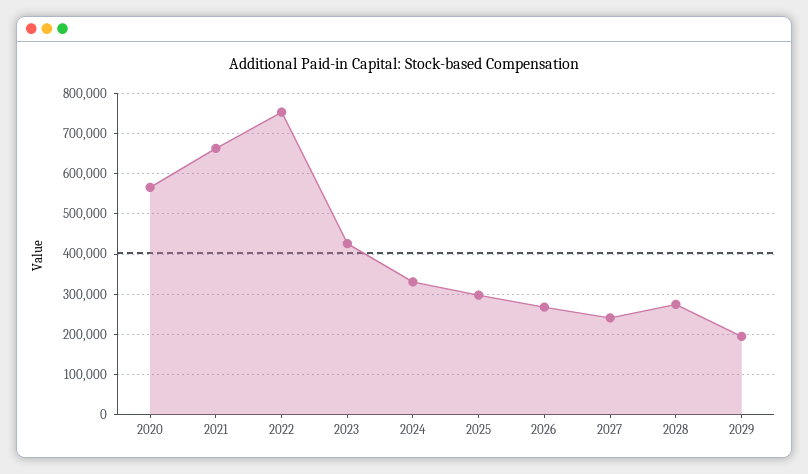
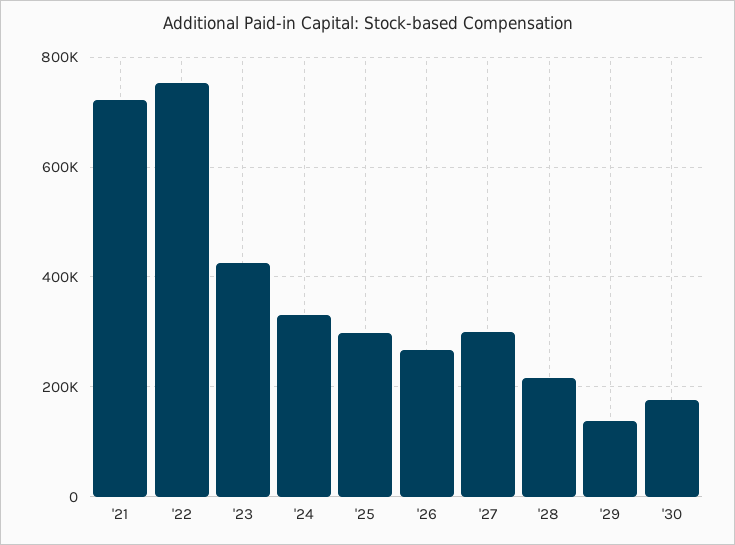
2020: 560000 -> none
2021: 660000 -> 720000
2027: 240000 -> 300000
2028: 280000 -> 220000
2029: 200000 -> 140000
'30: none -> 180000

